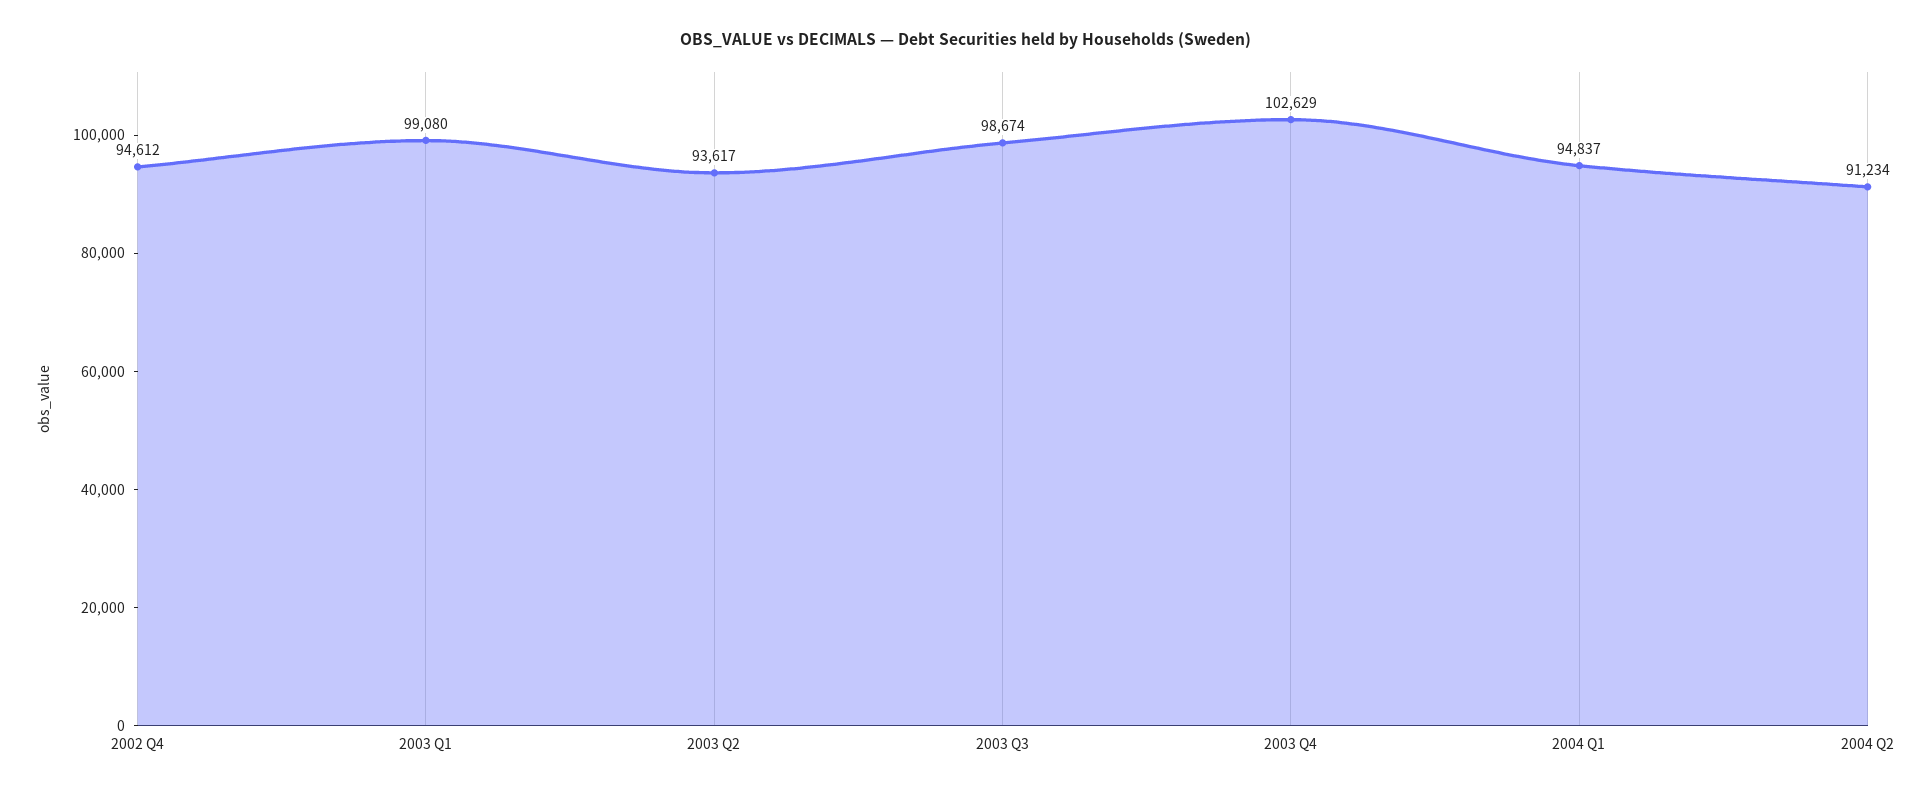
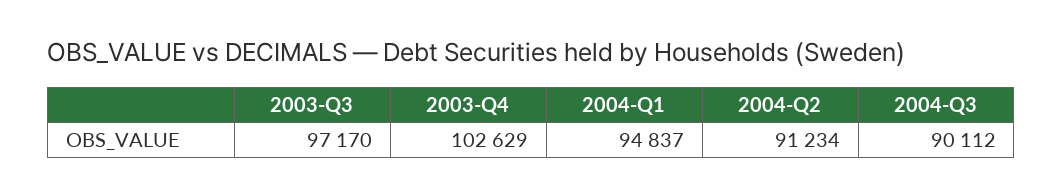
2002 Q4: 94612 -> none
2003 Q1: 99080 -> none
2003 Q2: 93617 -> none
2003 Q3: 98674 -> 97170
2004-Q3: none -> 90112

